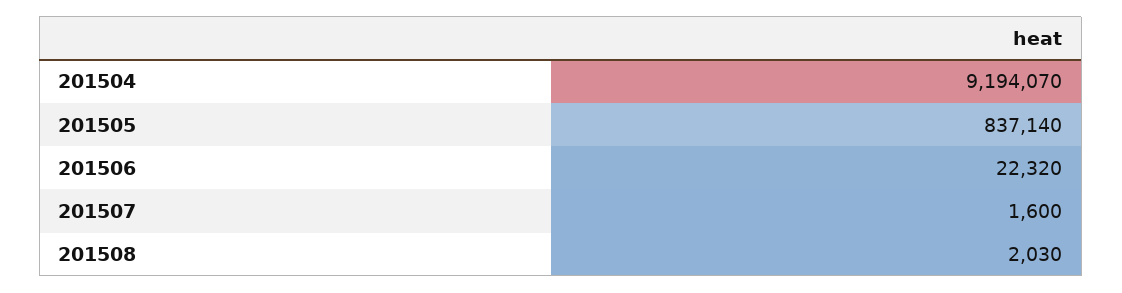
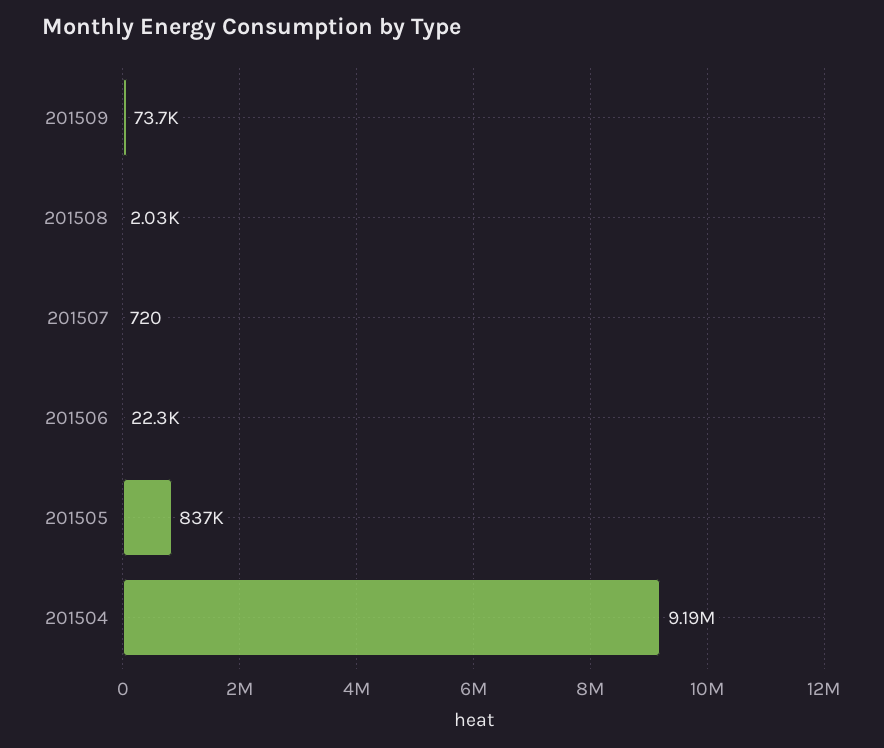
201507: 1600 -> 720
201509: none -> 73700

